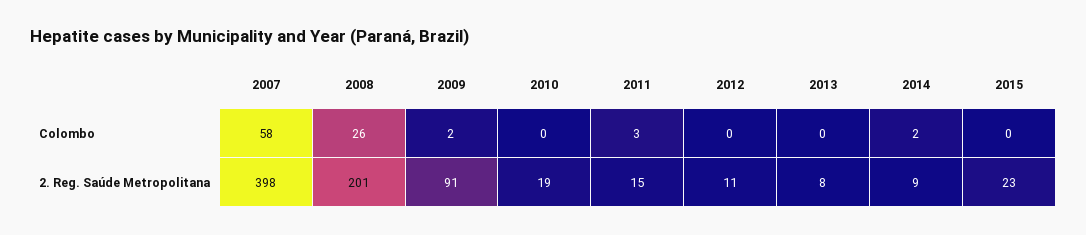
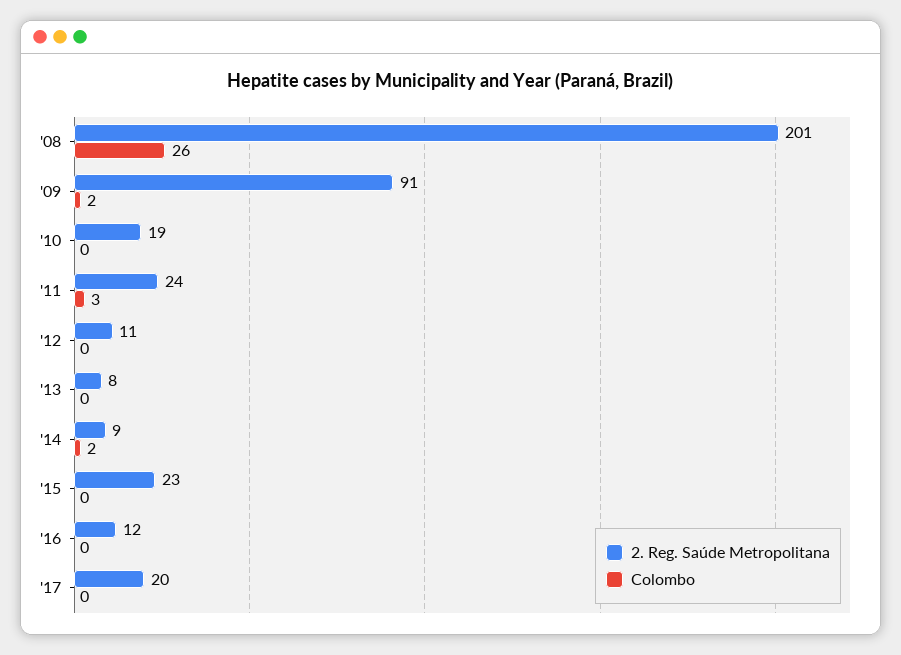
Colombo, 2007: 58 -> none
2. Reg. Saúde Metropolitana, 2007: 398 -> none
2. Reg. Saúde Metropolitana, 2011: 15 -> 24
2. Reg. Saúde Metropolitana, '16: none -> 12
Colombo, '16: none -> 0
2. Reg. Saúde Metropolitana, '17: none -> 20
Colombo, '17: none -> 0

